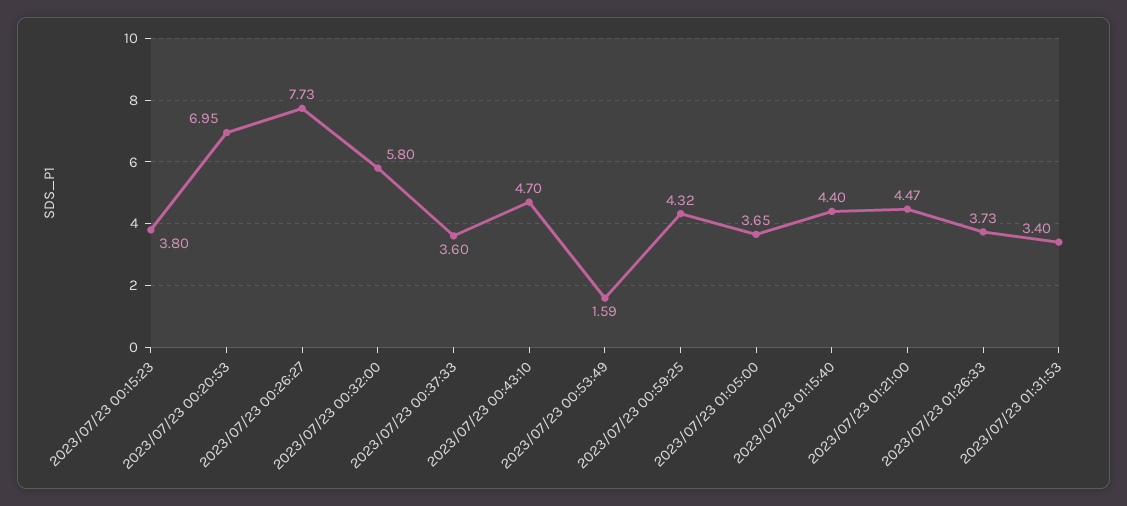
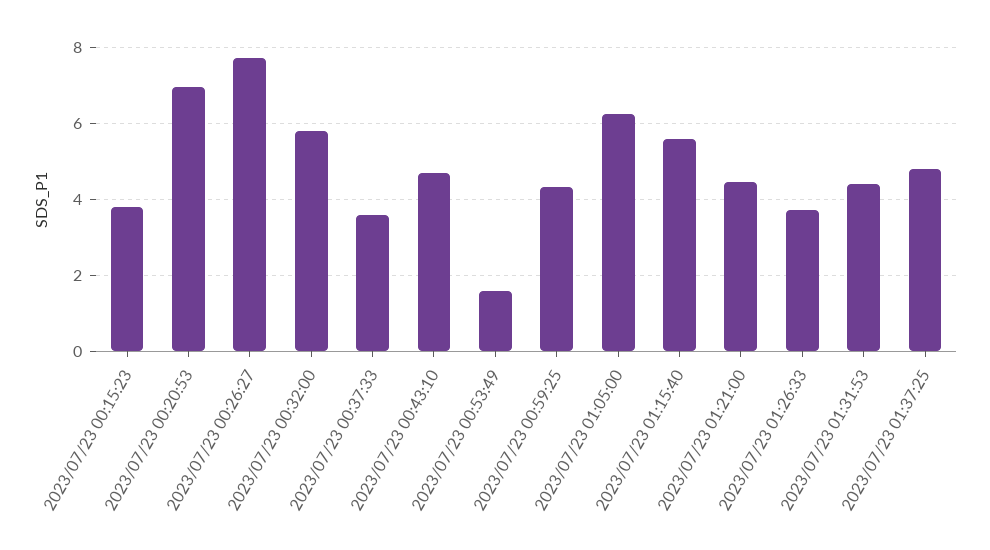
2023/07/23 01:05:00: 3.65 -> 6.2
2023/07/23 01:15:40: 4.4 -> 5.6
2023/07/23 01:31:53: 3.4 -> 4.4
2023/07/23 01:37:25: none -> 4.8

